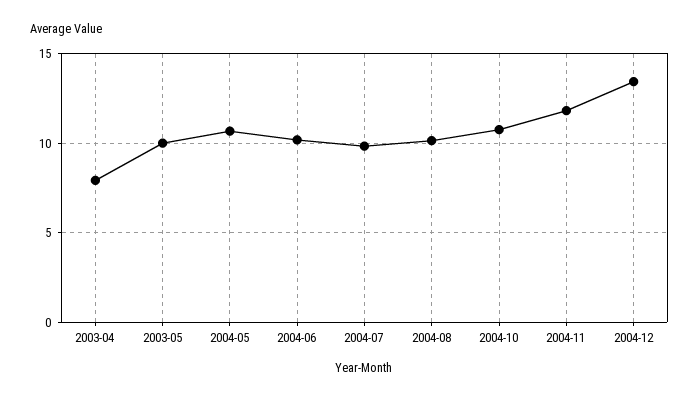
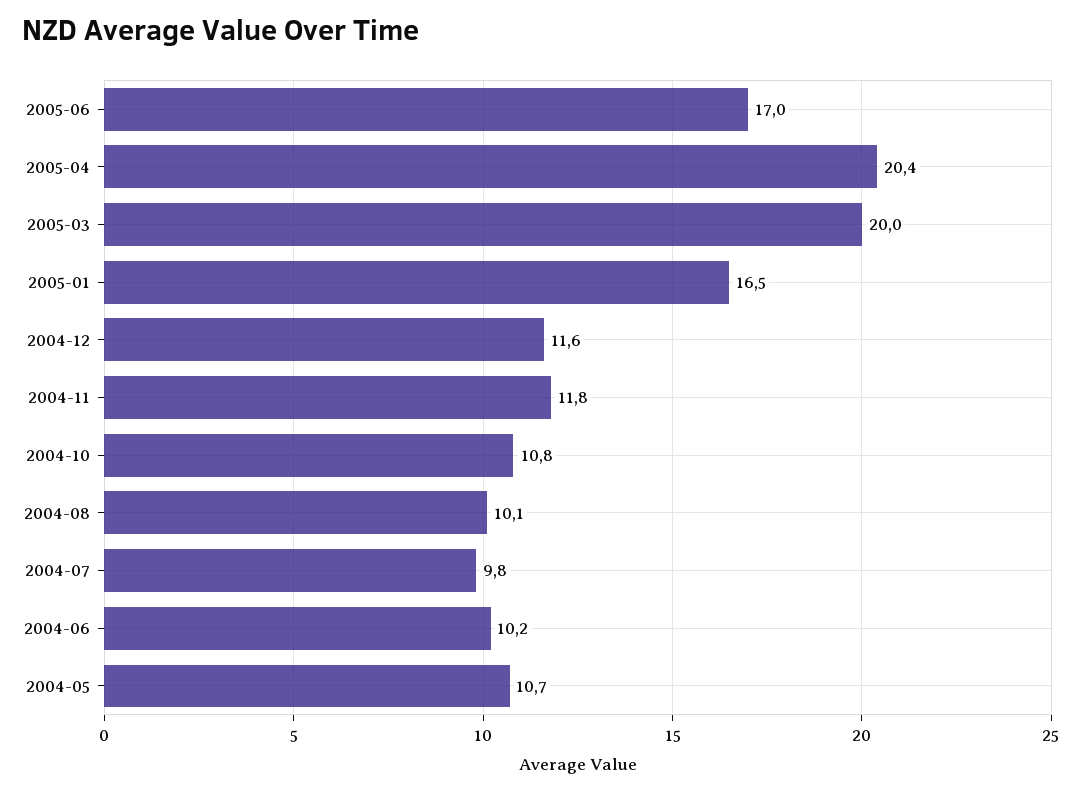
2003-04: 8 -> none
2003-05: 10 -> none
2004-12: 13.5 -> 11.6
2005-06: none -> 17
2005-04: none -> 20.4
2005-03: none -> 20
2005-01: none -> 16.5

